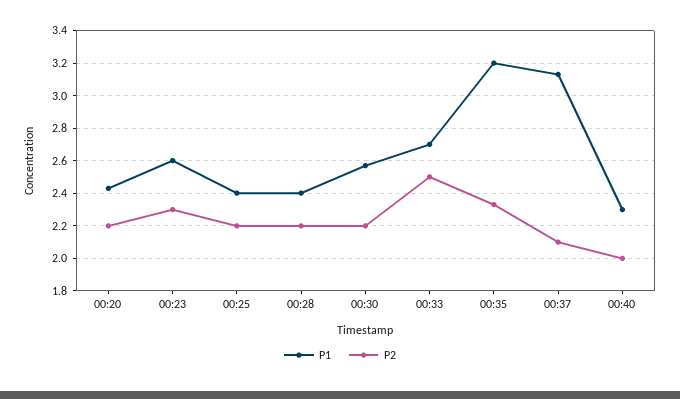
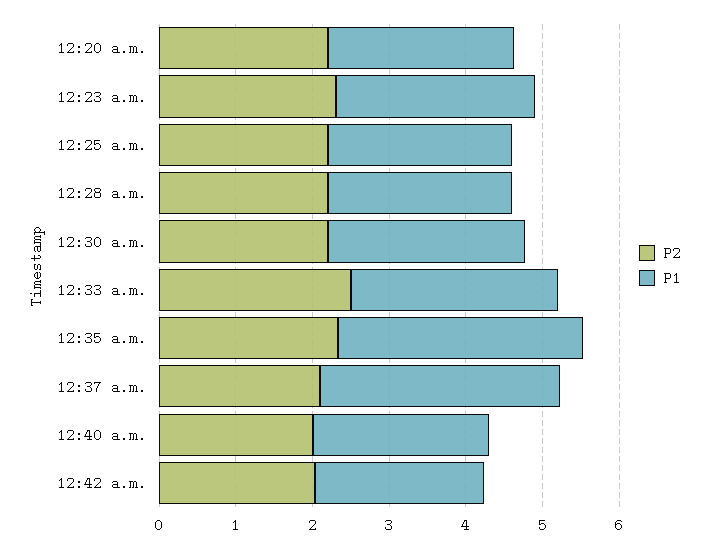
P2, 12:42 a.m.: none -> 2
P1, 12:42 a.m.: none -> 2.2

